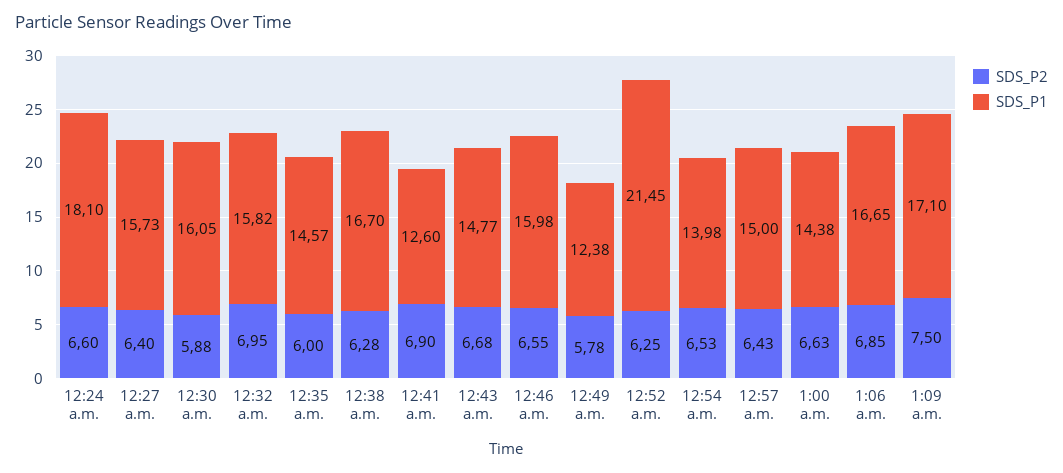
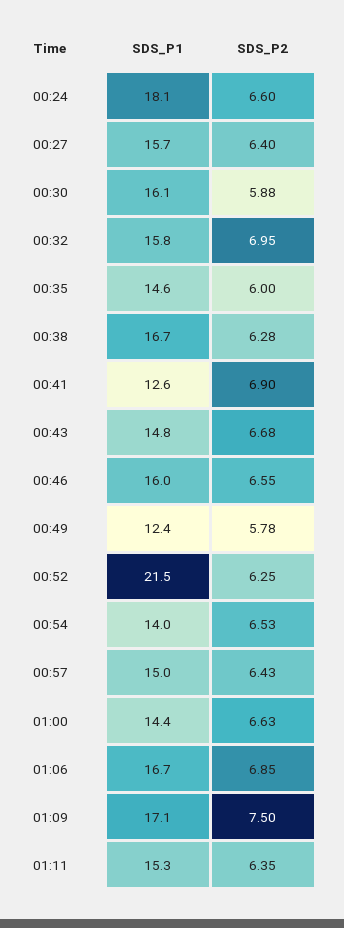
SDS_P1, 01:11: none -> 15.3
SDS_P2, 01:11: none -> 6.35

